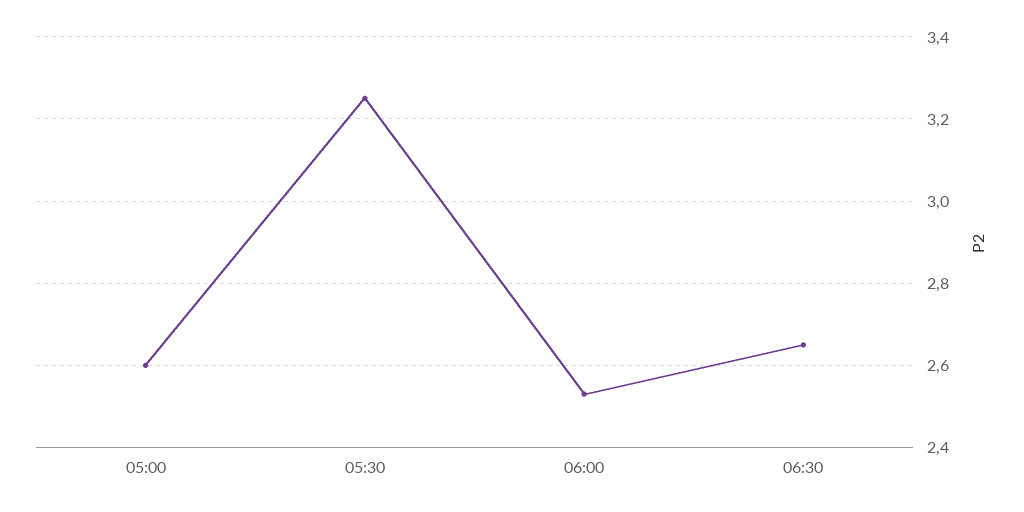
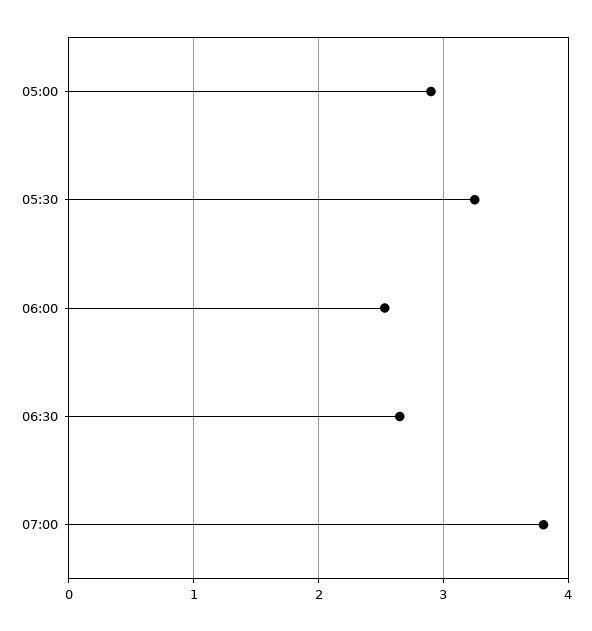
05:00: 2.6 -> 2.9
07:00: none -> 3.8

